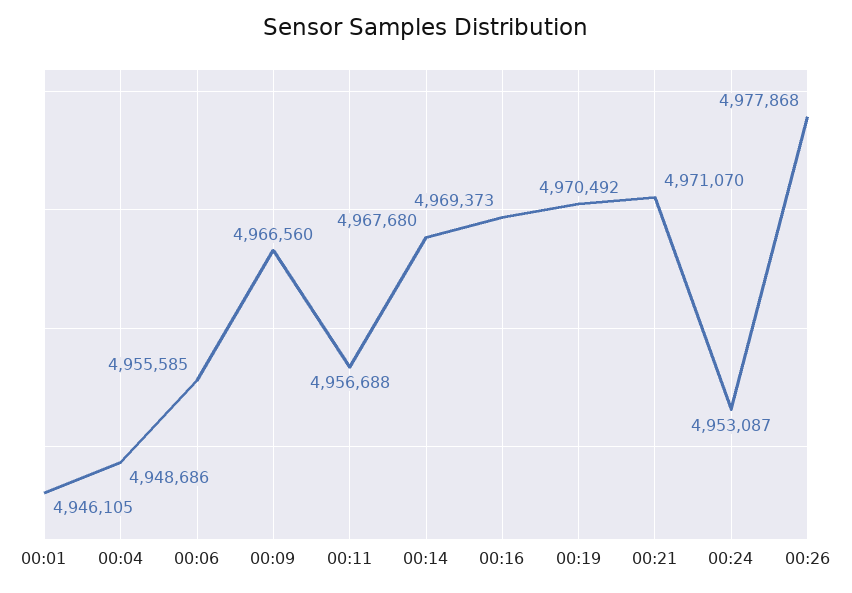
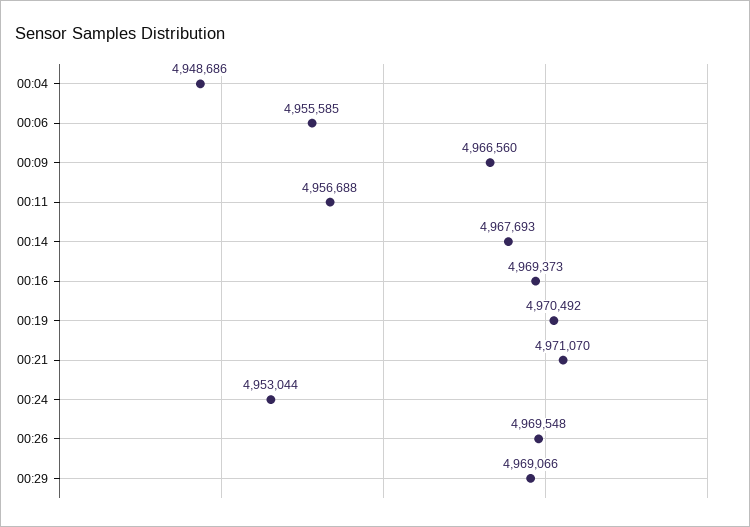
00:01: 4946105 -> none
00:14: 4967680 -> 4967693
00:24: 4953087 -> 4953044
00:26: 4977868 -> 4969548
00:29: none -> 4969066

